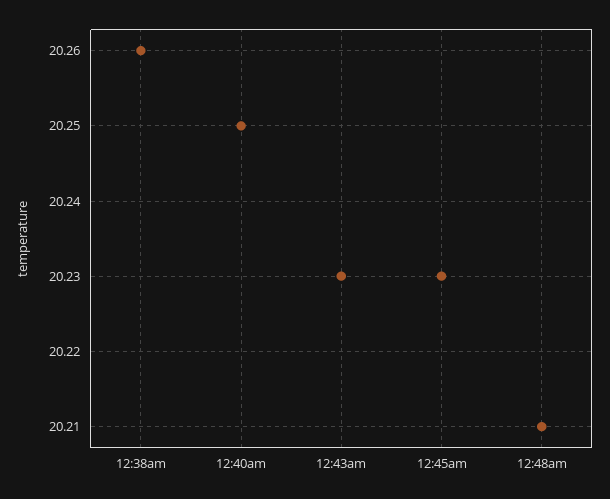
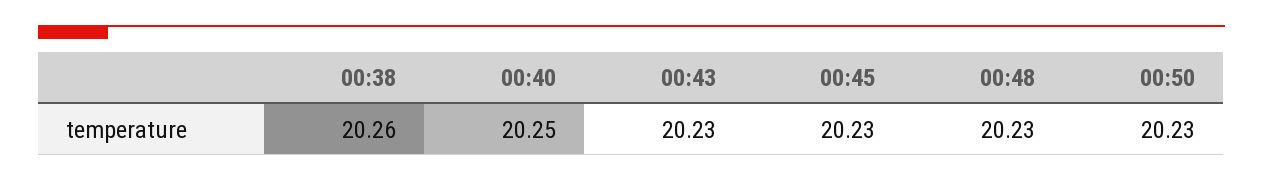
12:48am: 20.21 -> 20.23
00:50: none -> 20.23

